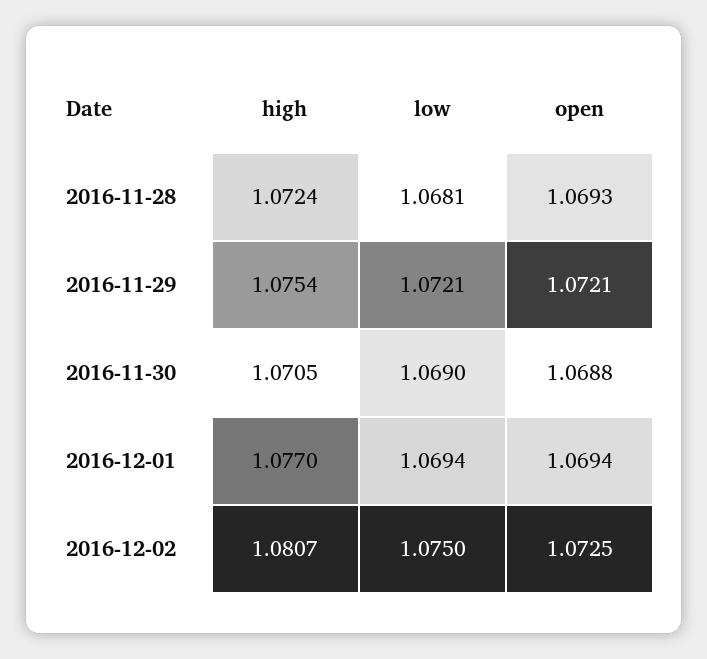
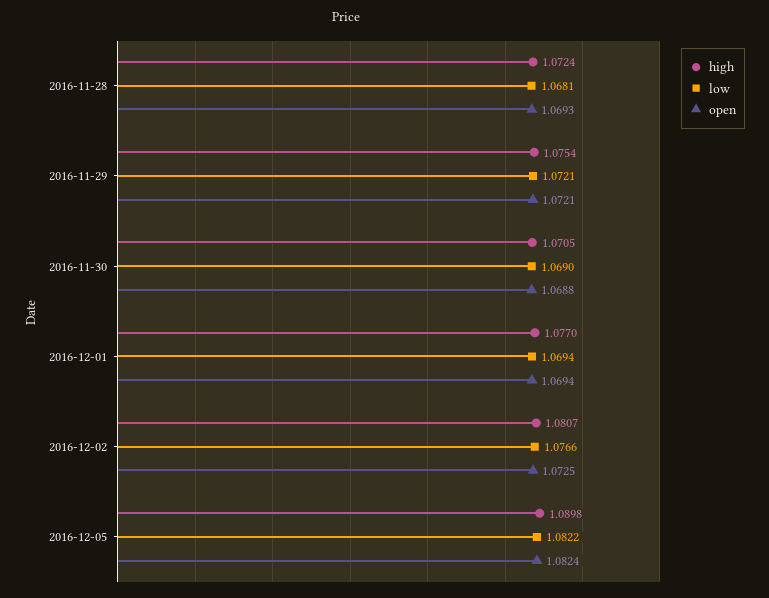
low, 2016-12-02: 1.075 -> 1.0766
high, 2016-12-05: none -> 1.0898
low, 2016-12-05: none -> 1.0822
open, 2016-12-05: none -> 1.0824

